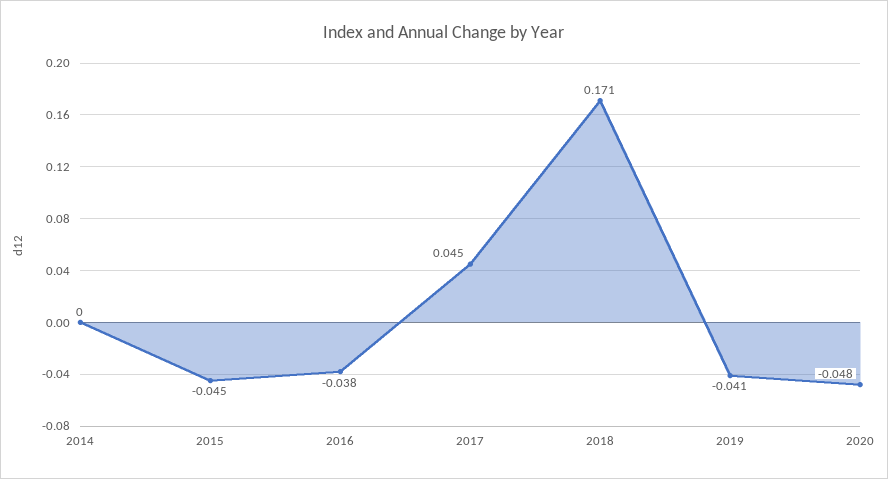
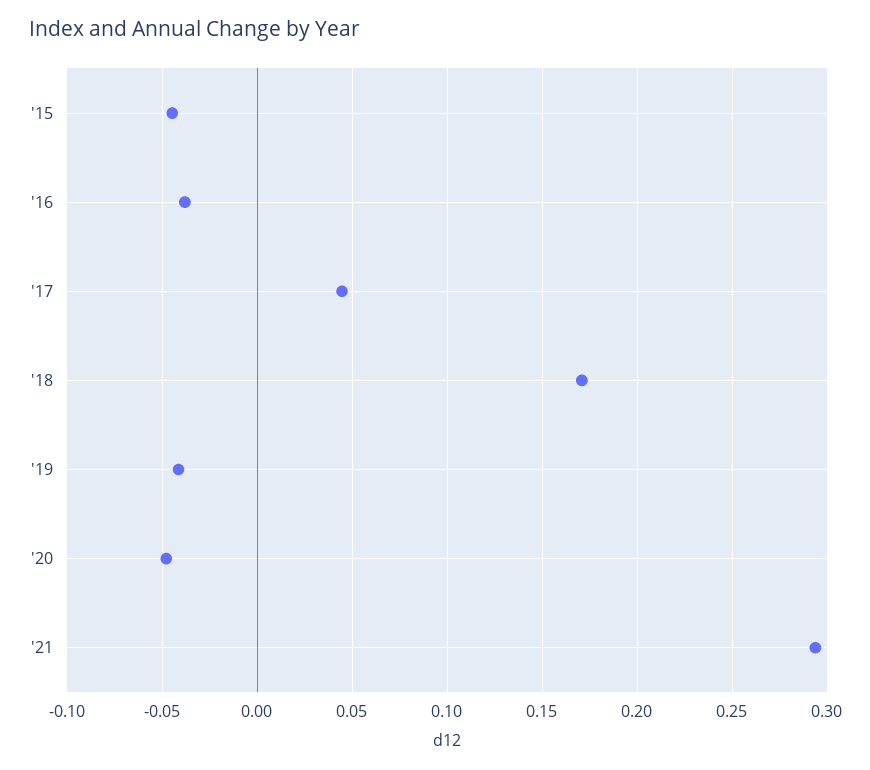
2014: 0 -> none
'21: none -> 0.295

